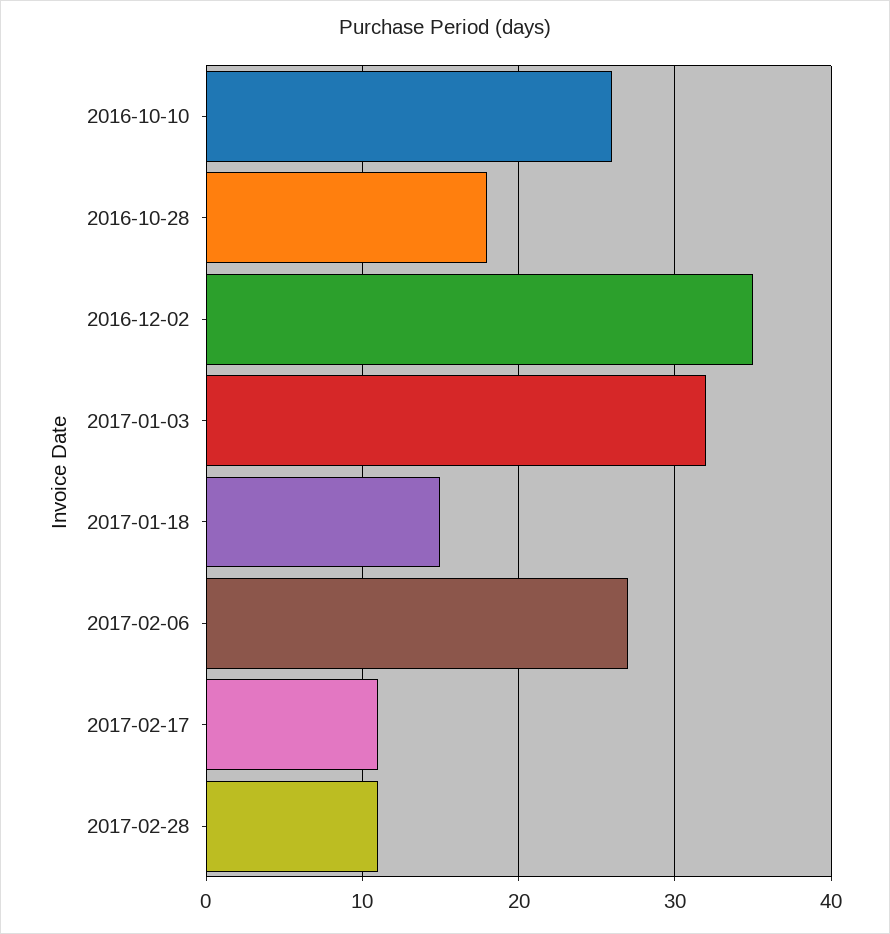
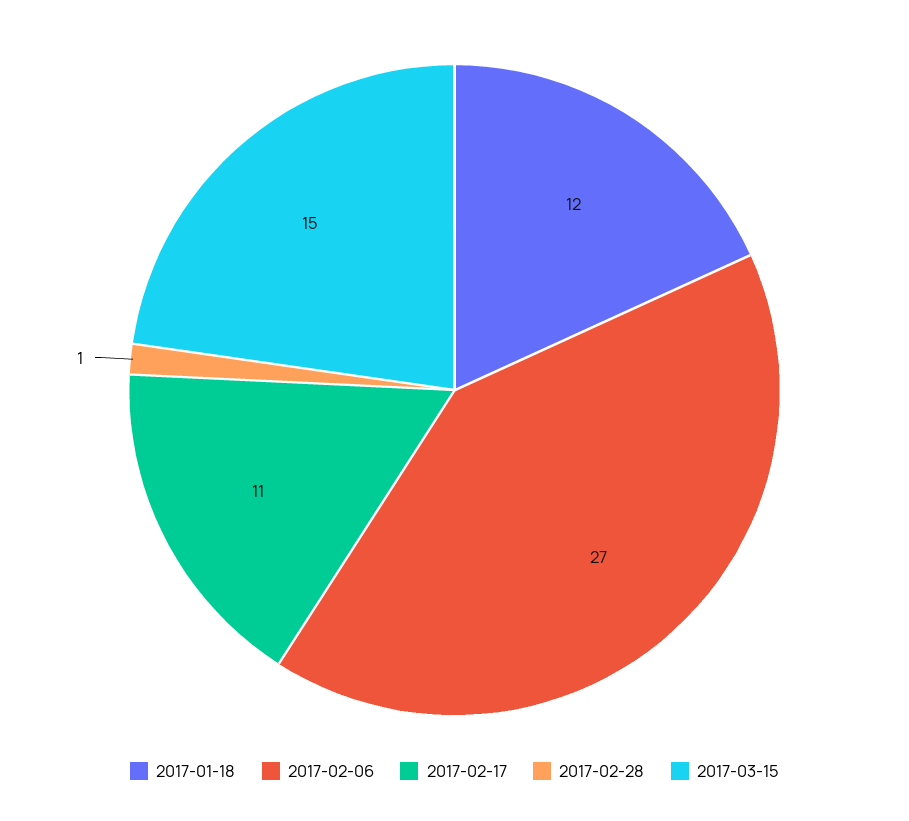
2016-10-10: 26 -> none
2016-10-28: 18 -> none
2016-12-02: 35 -> none
2017-01-03: 32 -> none
2017-01-18: 15 -> 12
2017-02-28: 11 -> 1
2017-03-15: none -> 15

